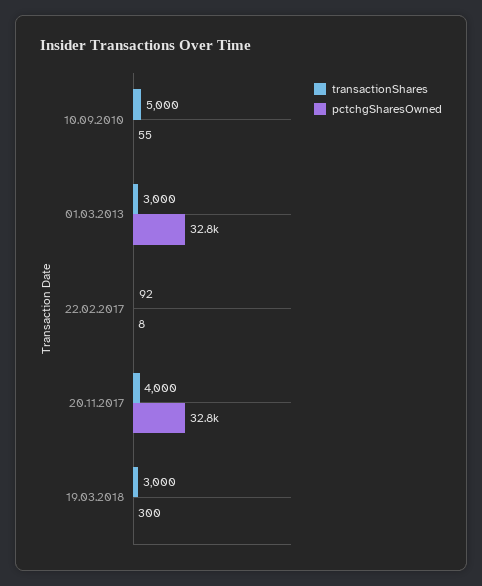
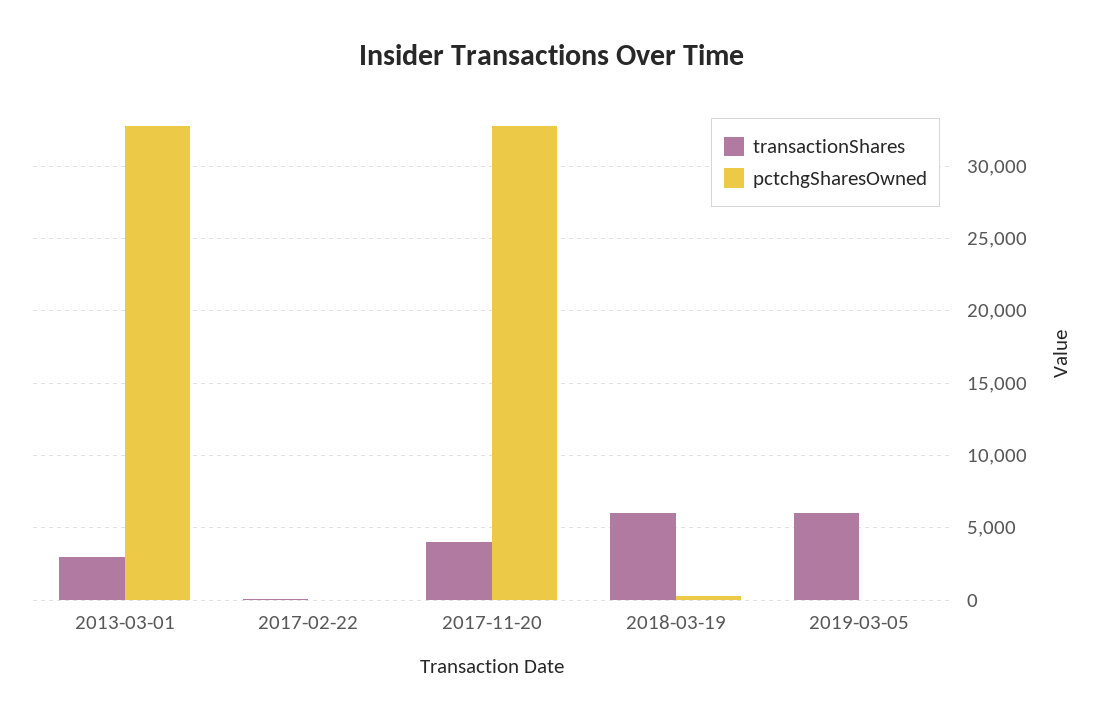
transactionShares, 10.09.2010: 5000 -> none
pctchgSharesOwned, 10.09.2010: 55 -> none
transactionShares, 19.03.2018: 3000 -> 6000
transactionShares, 2019-03-05: none -> 6000
pctchgSharesOwned, 2019-03-05: none -> 0

